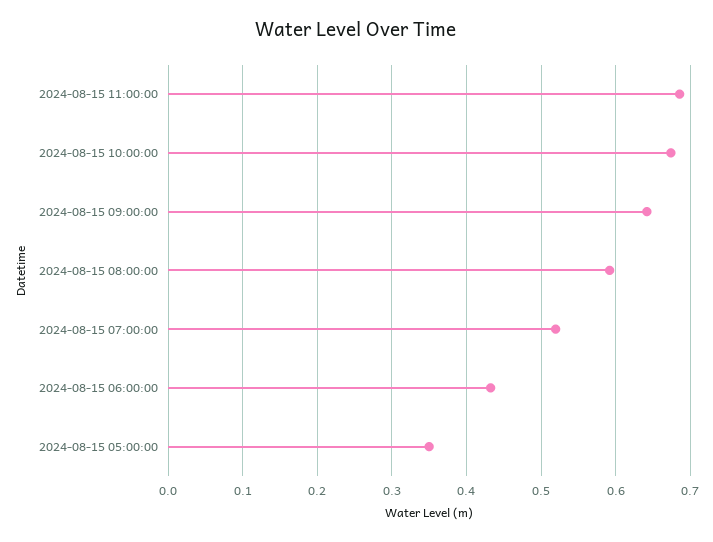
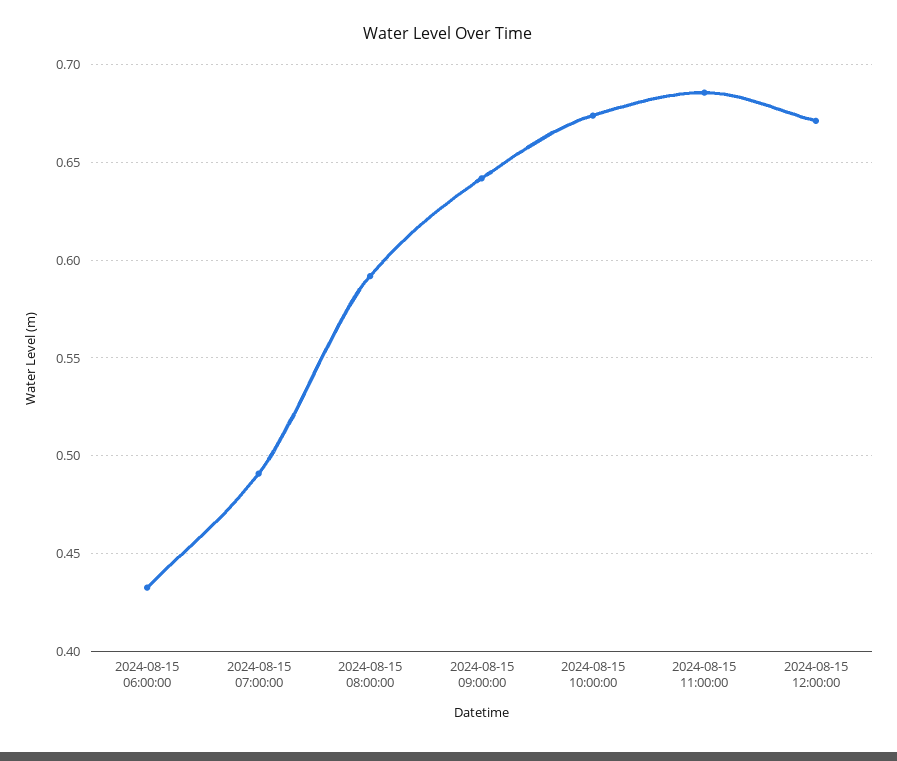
2024-08-15 07:00:00: 0.52 -> 0.49
2024-08-15 05:00:00: 0.35 -> none
2024-08-15 12:00:00: none -> 0.67

